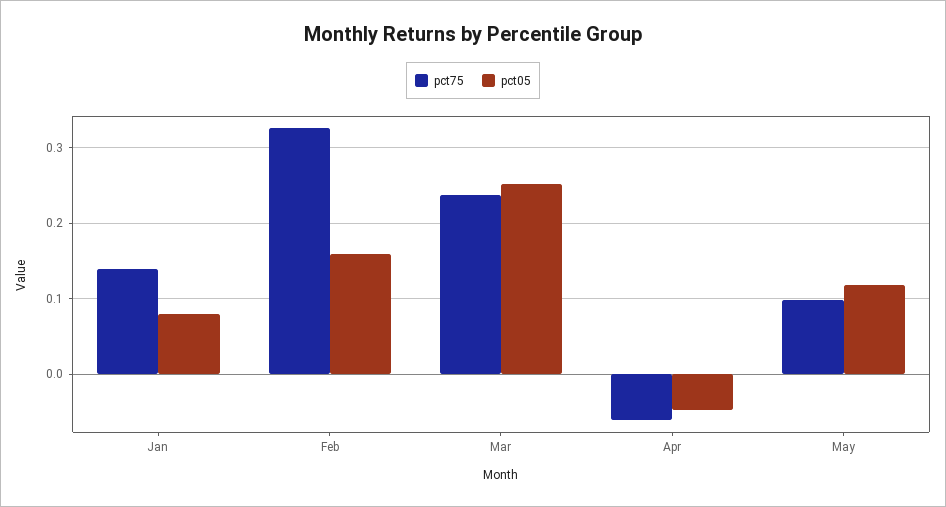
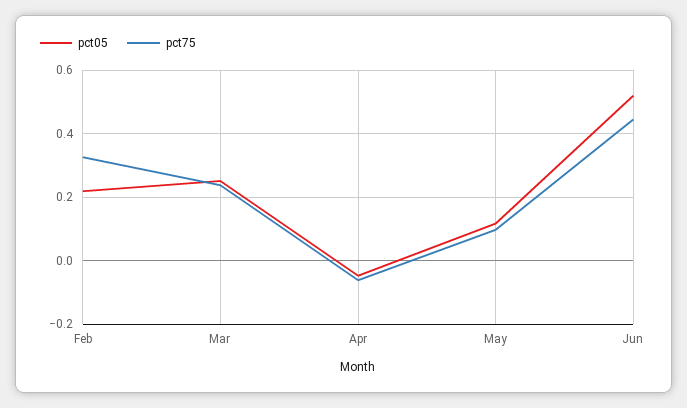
pct75, Jan: 0.14 -> none
pct05, Jan: 0.08 -> none
pct05, Feb: 0.16 -> 0.22
pct05, Jun: none -> 0.52
pct75, Jun: none -> 0.44

